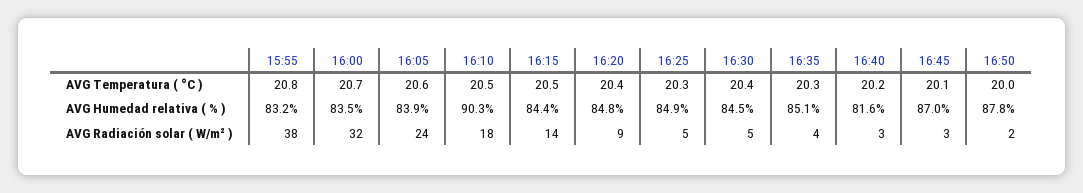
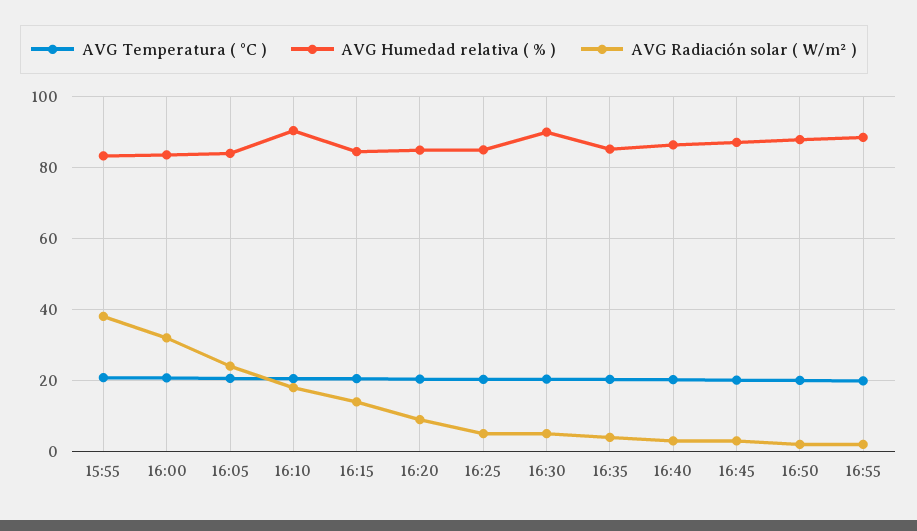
AVG Humedad relativa ( % ), 16:30: 84.5 -> 90
AVG Humedad relativa ( % ), 16:40: 81.6 -> 86
AVG Temperatura ( °C ), 16:55: none -> 20
AVG Humedad relativa ( % ), 16:55: none -> 88
AVG Radiación solar ( W/m² ), 16:55: none -> 2

